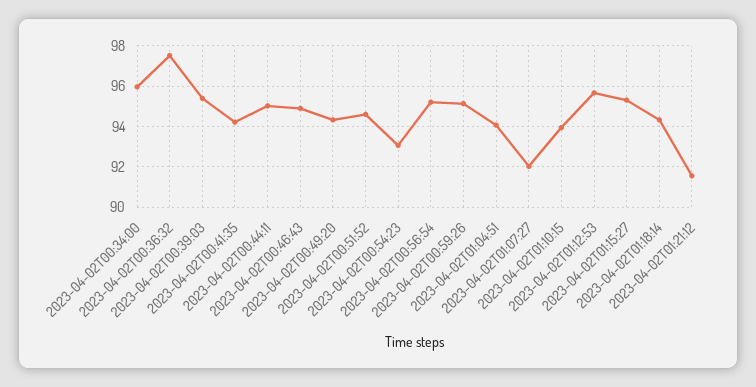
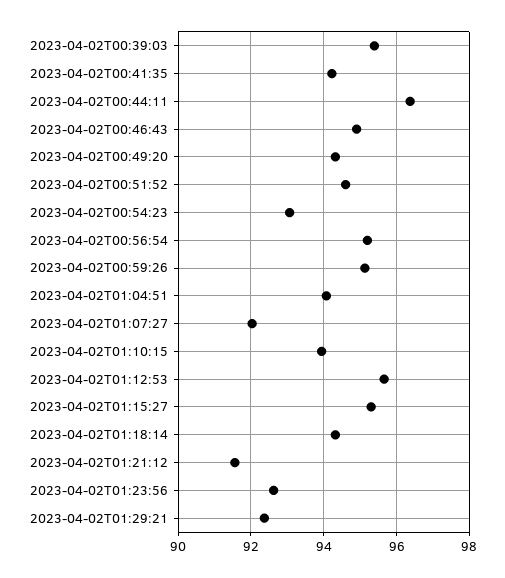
2023-04-02T00:34:00: 96 -> none
2023-04-02T00:36:32: 97.5 -> none
2023-04-02T00:44:11: 95 -> 96.4
2023-04-02T01:23:56: none -> 92.6
2023-04-02T01:29:21: none -> 92.4

